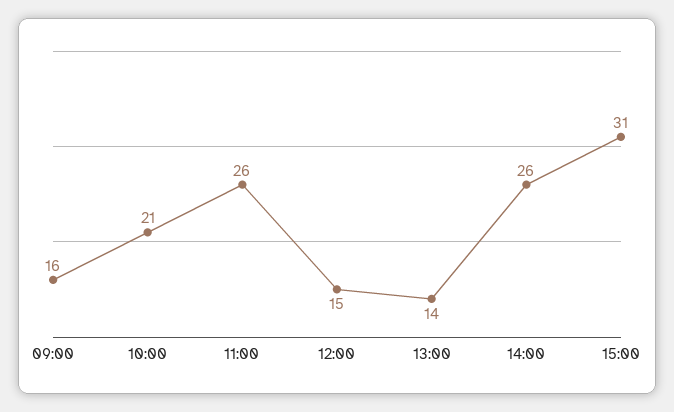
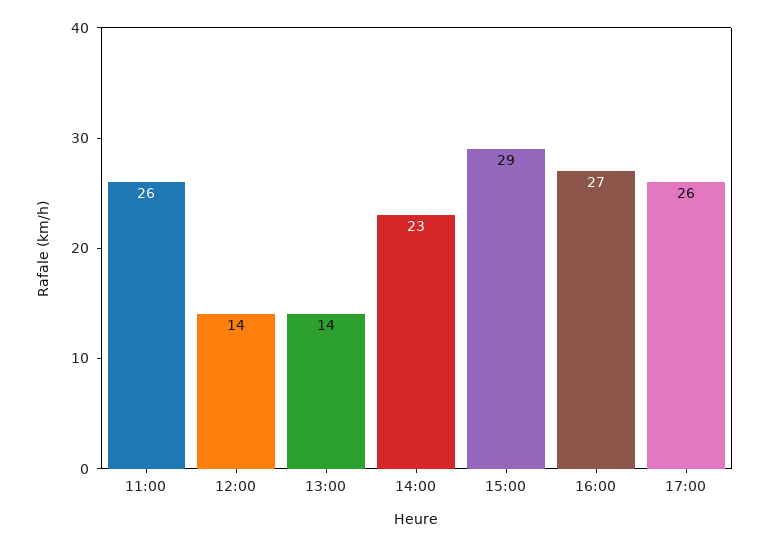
09:00: 16 -> none
10:00: 21 -> none
12:00: 15 -> 14
14:00: 26 -> 23
15:00: 31 -> 29
16:00: none -> 27
17:00: none -> 26

